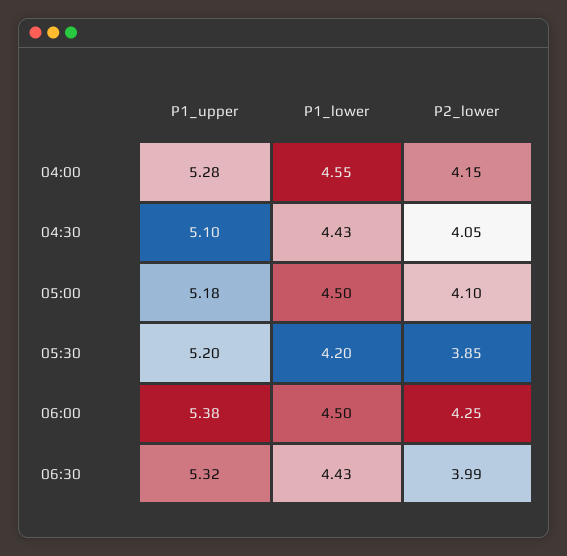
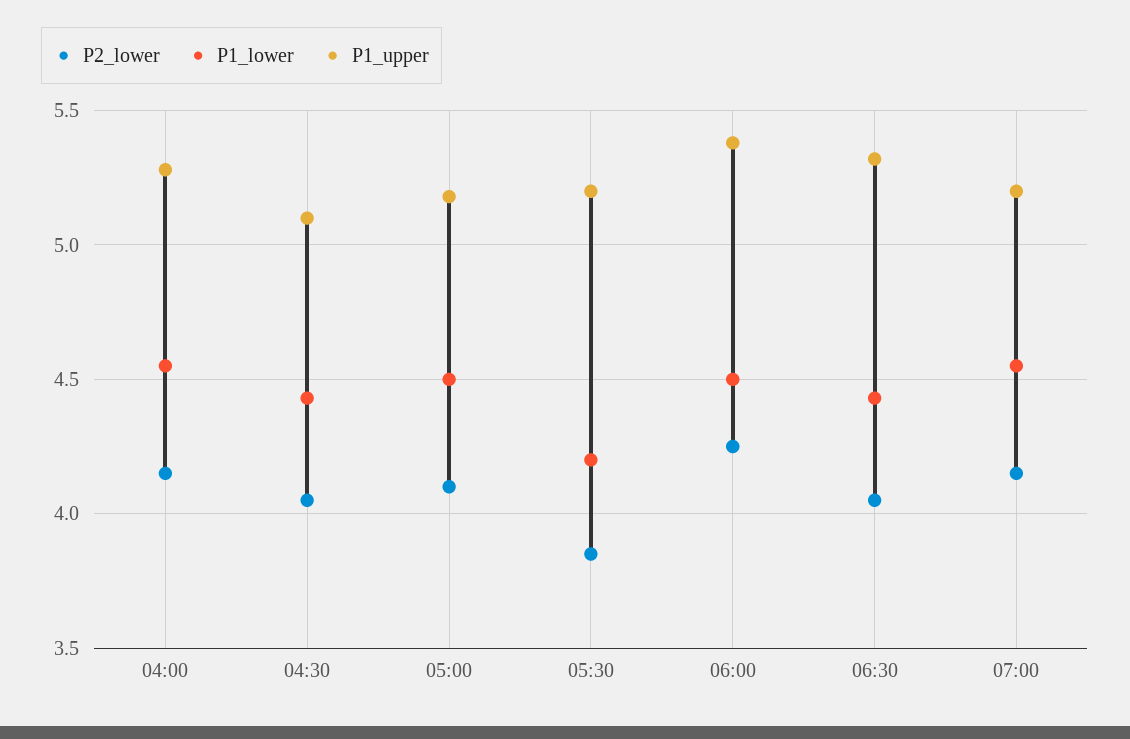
P2_lower, 06:30: 3.99 -> 4.05
P2_lower, 07:00: none -> 4.15
P1_lower, 07:00: none -> 4.55
P1_upper, 07:00: none -> 5.2

